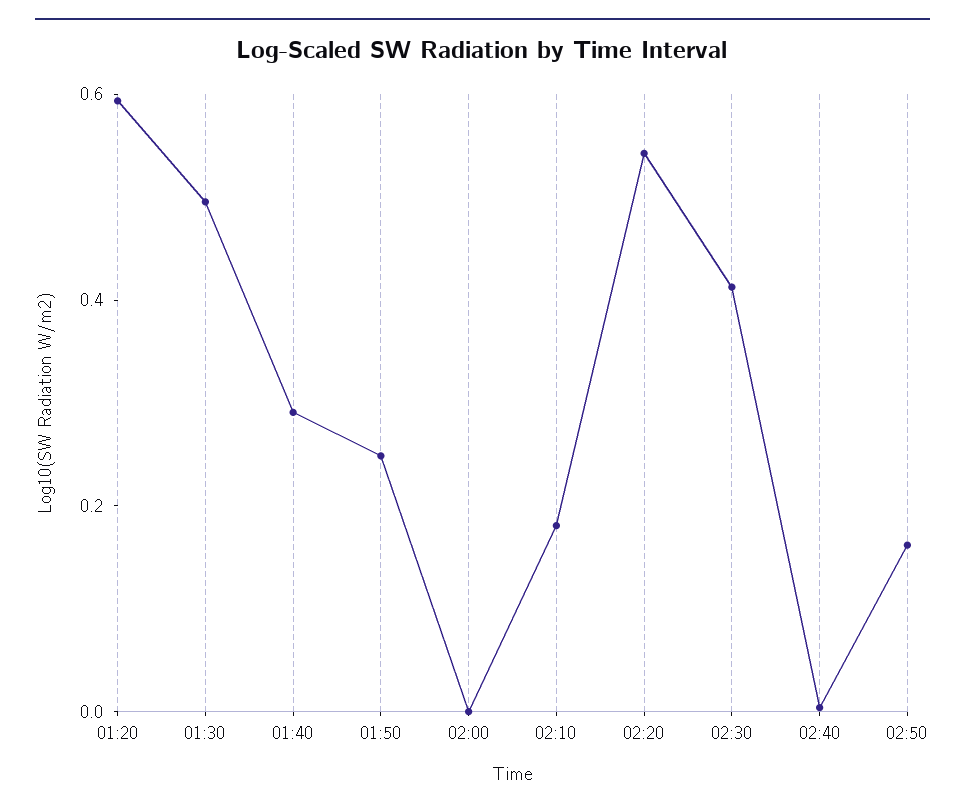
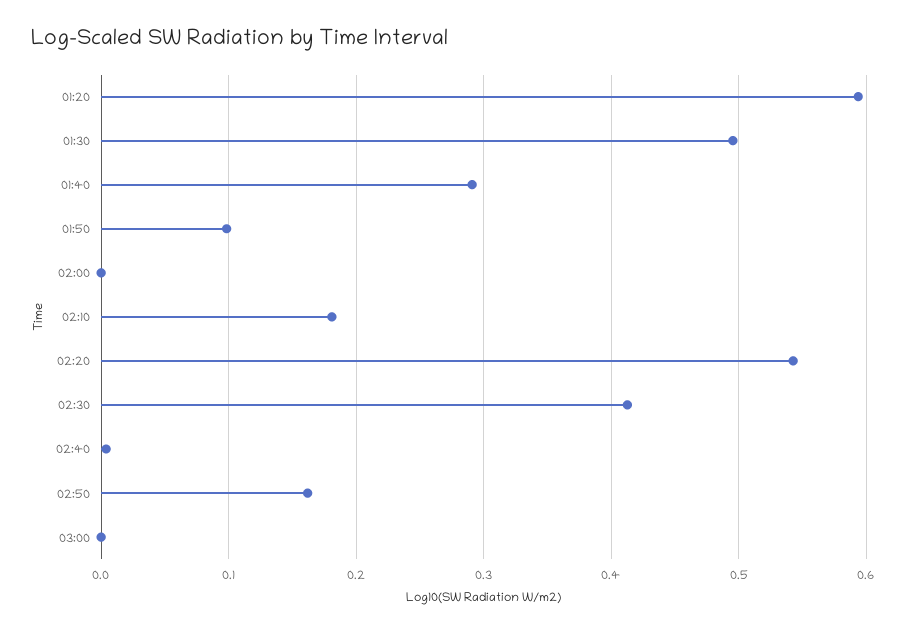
01:50: 0.25 -> 0.1
03:00: none -> 0

